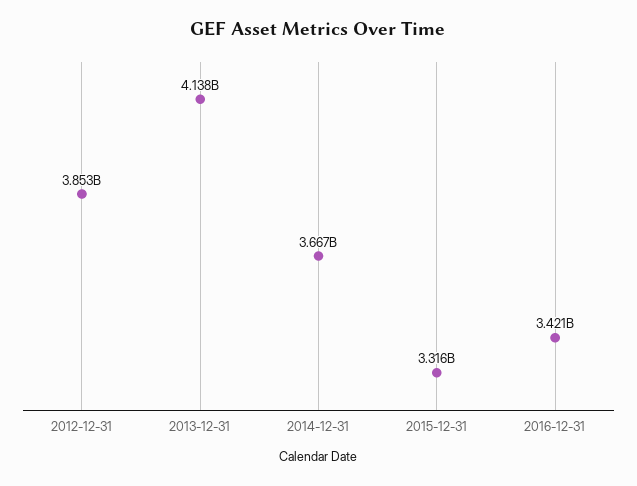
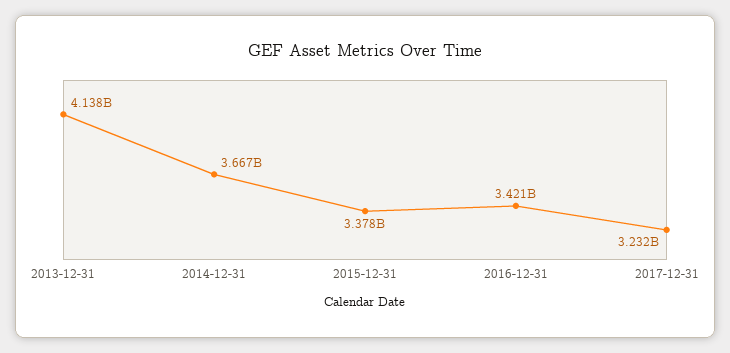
2012-12-31: 3853000000 -> none
2015-12-31: 3316000000 -> 3378000000
2017-12-31: none -> 3232000000

